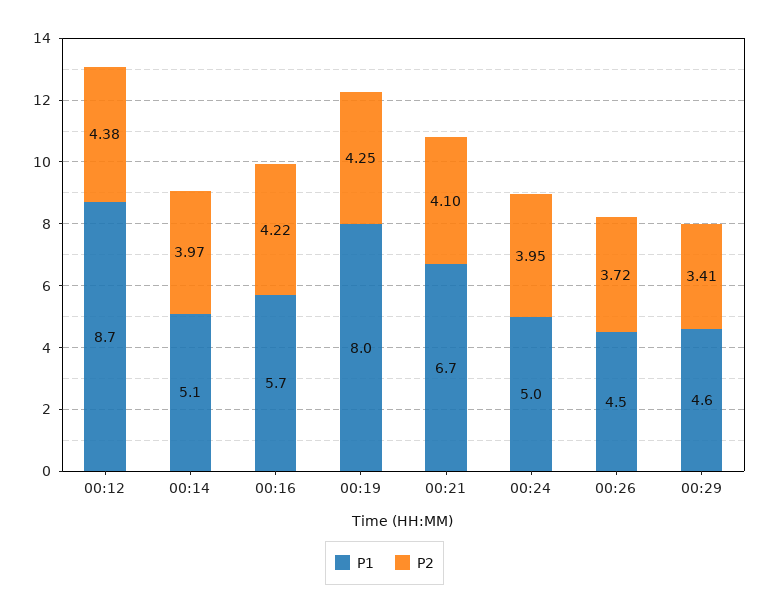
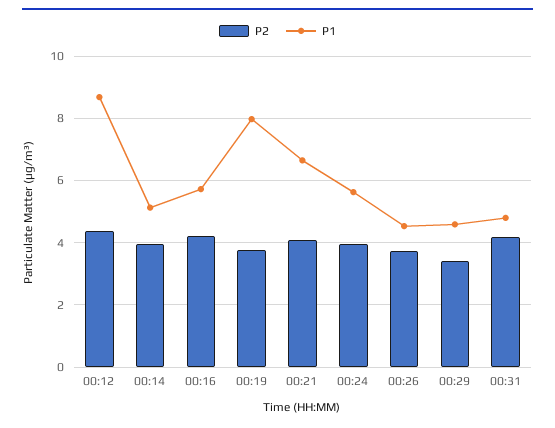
P2, 00:19: 4.25 -> 3.8
P1, 00:24: 5 -> 5.6
P2, 00:31: none -> 4.2
P1, 00:31: none -> 4.8

